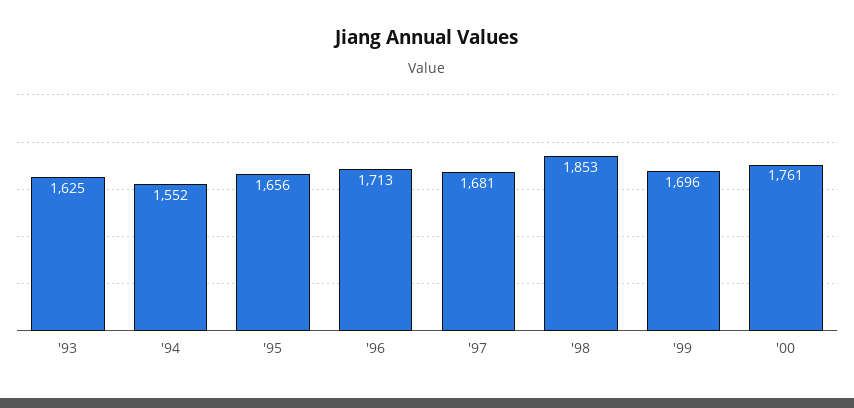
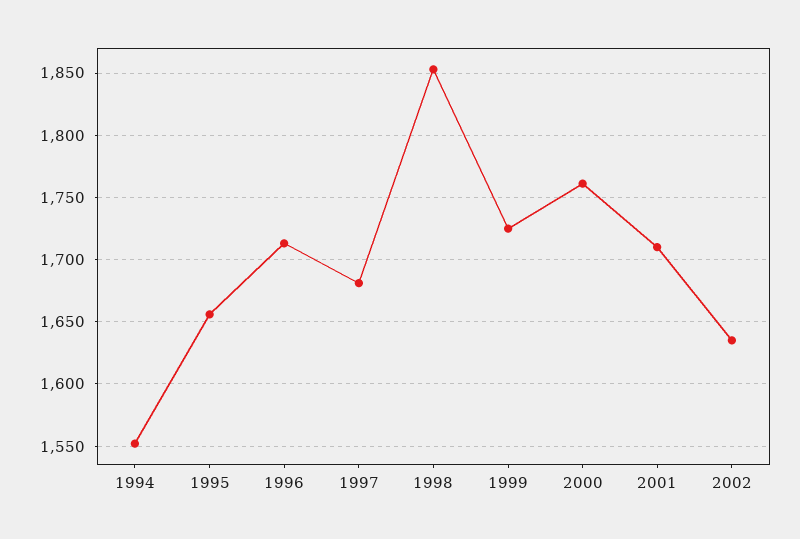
'93: 1625 -> none
'99: 1696 -> 1725
2001: none -> 1710
2002: none -> 1635

